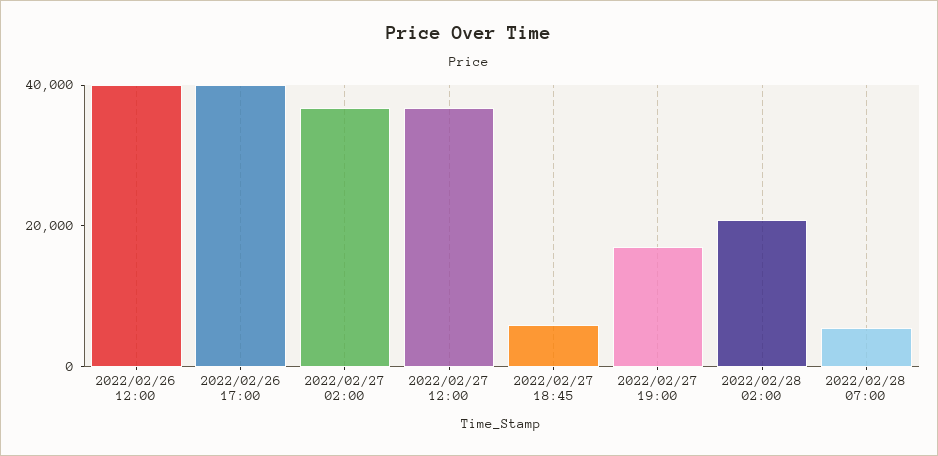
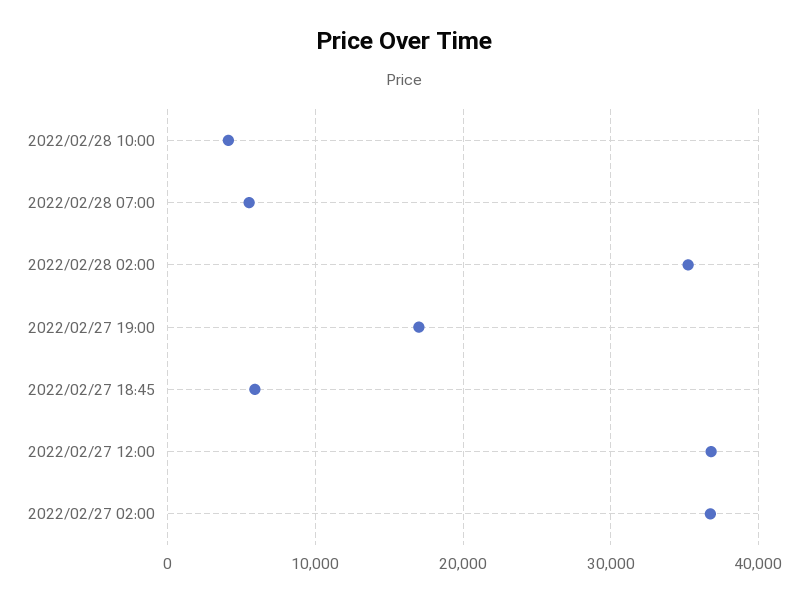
2022/02/26 12:00: 40000 -> none
2022/02/26 17:00: 40000 -> none
2022/02/28 02:00: 20000 -> 35000
2022/02/28 10:00: none -> 4000

